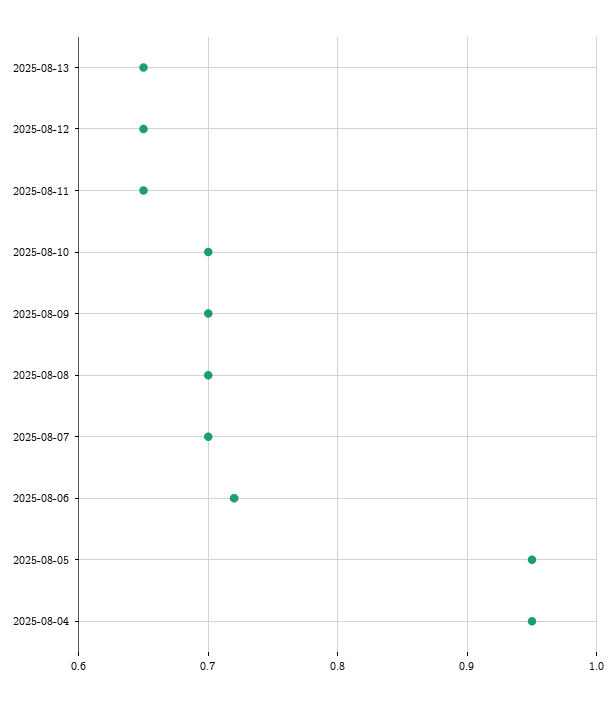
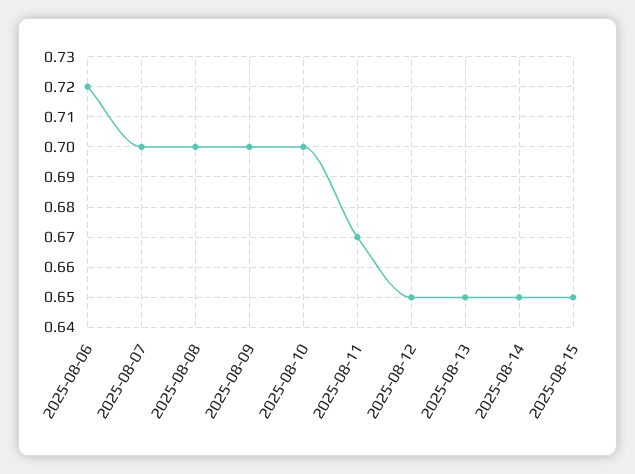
2025-08-11: 0.65 -> 0.67
2025-08-05: 0.95 -> none
2025-08-04: 0.95 -> none
2025-08-14: none -> 0.65
2025-08-15: none -> 0.65

